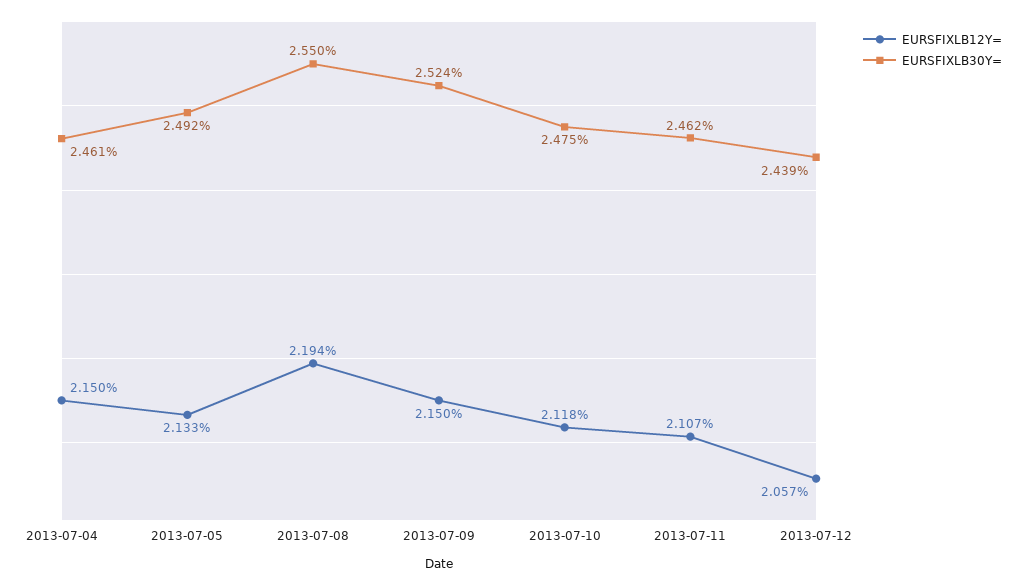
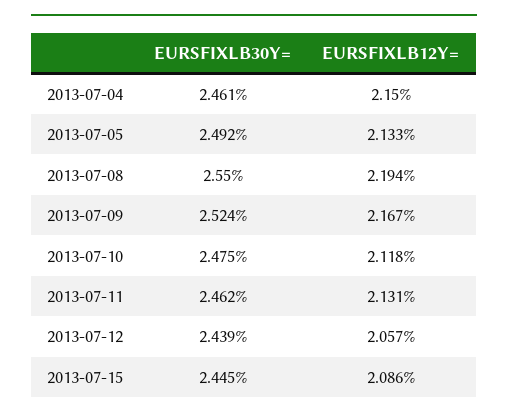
EURSFIXLB12Y=, 2013-07-09: 2.15 -> 2.167
EURSFIXLB12Y=, 2013-07-11: 2.107 -> 2.131
EURSFIXLB30Y=, 2013-07-15: none -> 2.445
EURSFIXLB12Y=, 2013-07-15: none -> 2.086

